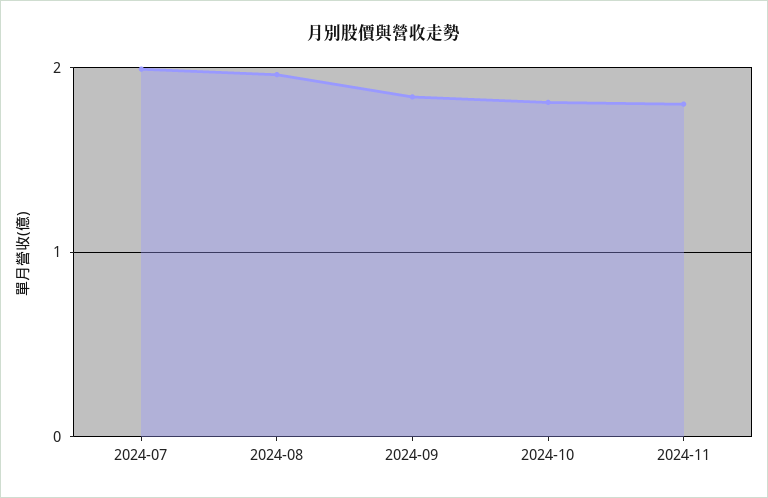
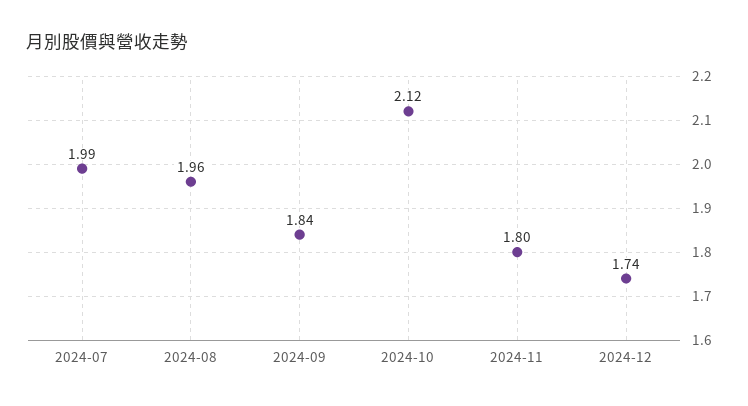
2024-10: 1.8 -> 2.12
2024-12: none -> 1.74

